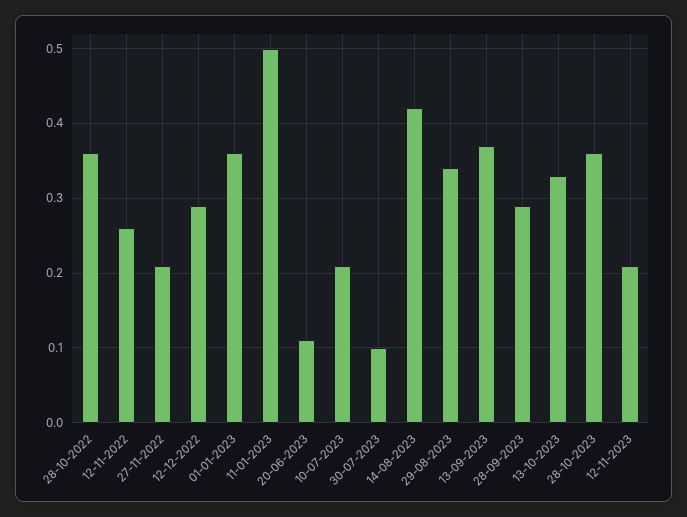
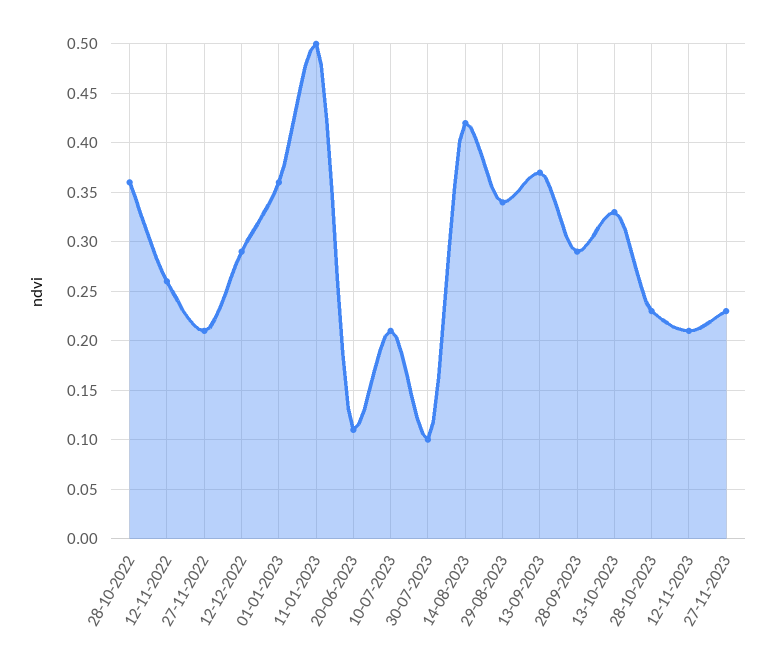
28-10-2023: 0.36 -> 0.23
27-11-2023: none -> 0.23

